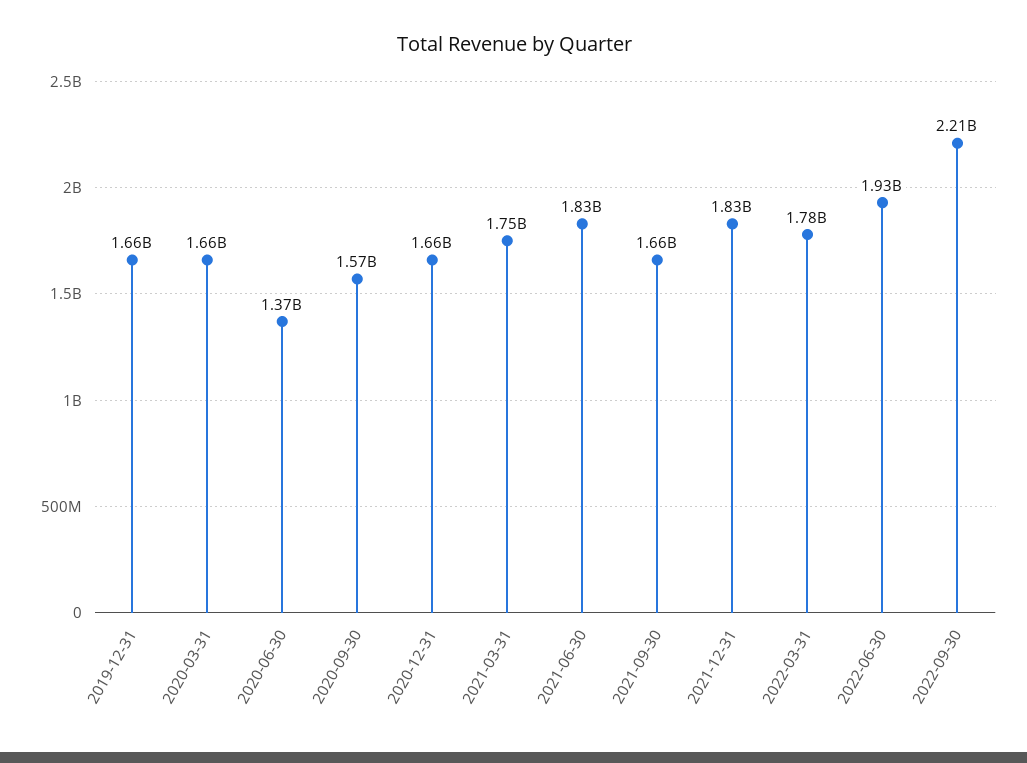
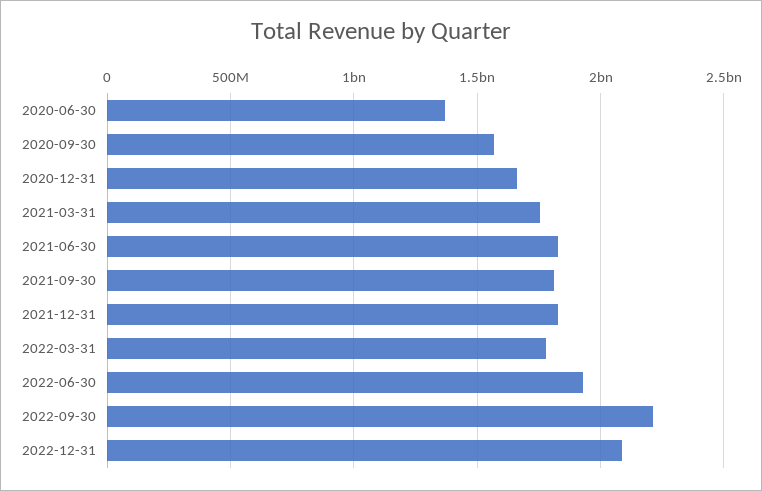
2019-12-31: 1660000000 -> none
2020-03-31: 1660000000 -> none
2021-09-30: 1660000000 -> 1800000000
2022-12-31: none -> 2100000000

